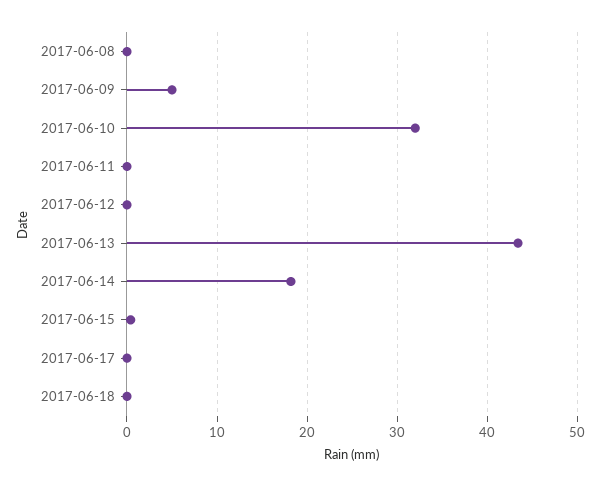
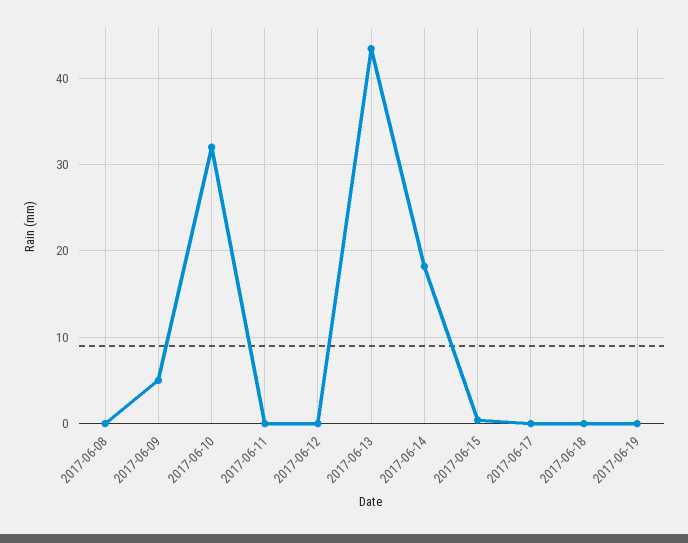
2017-06-19: none -> 0

